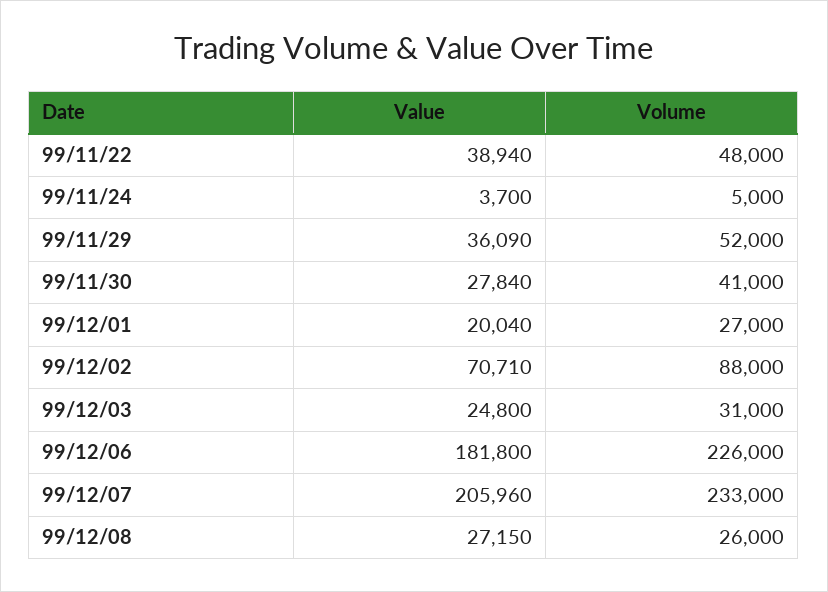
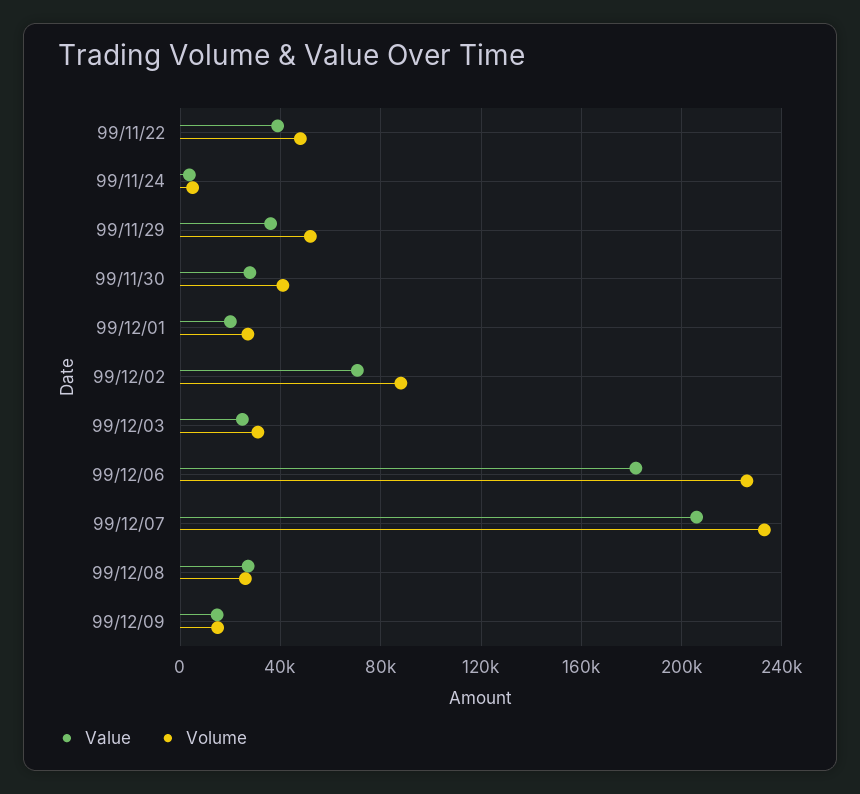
Value, 99/12/09: none -> 15000
Volume, 99/12/09: none -> 15000

